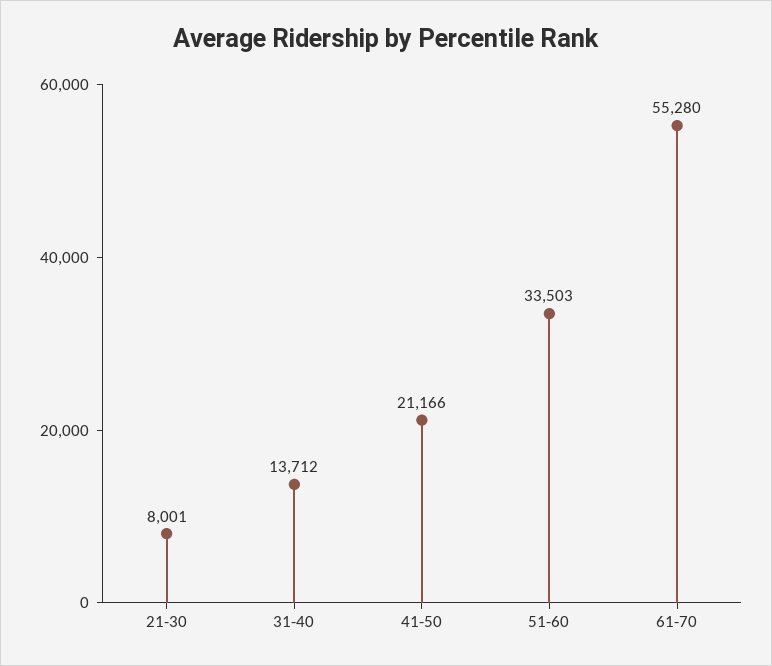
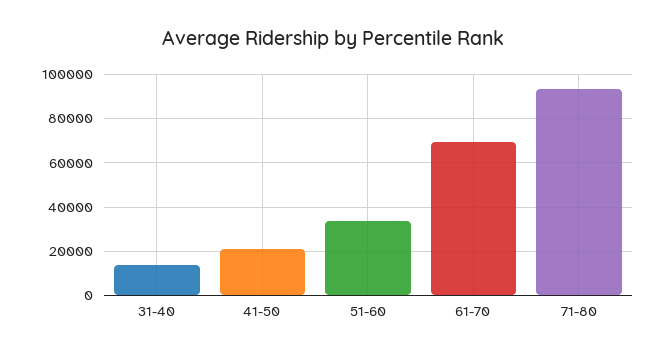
21-30: 8001 -> none
61-70: 55280 -> 70000
71-80: none -> 95000

